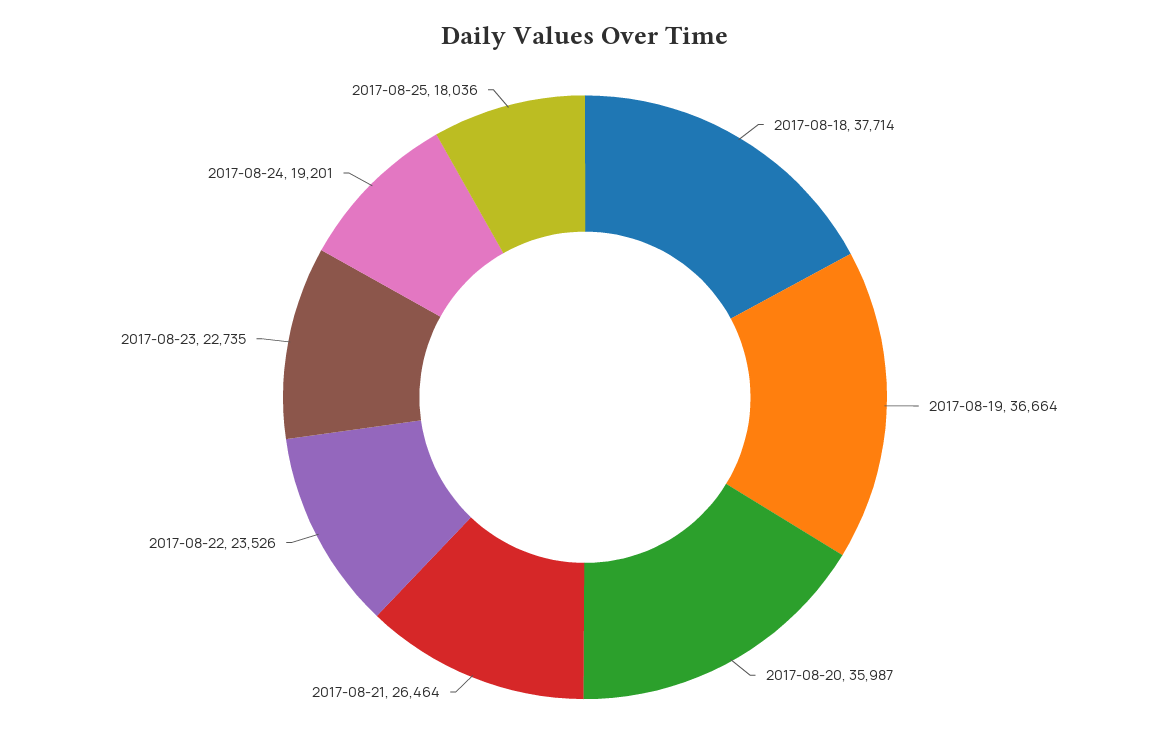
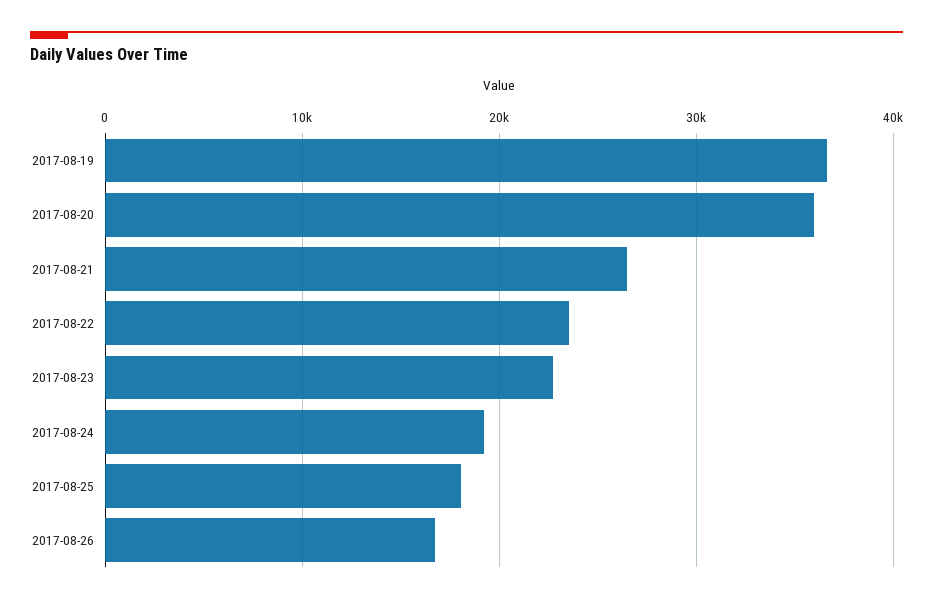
2017-08-18: 37714 -> none
2017-08-26: none -> 17000

